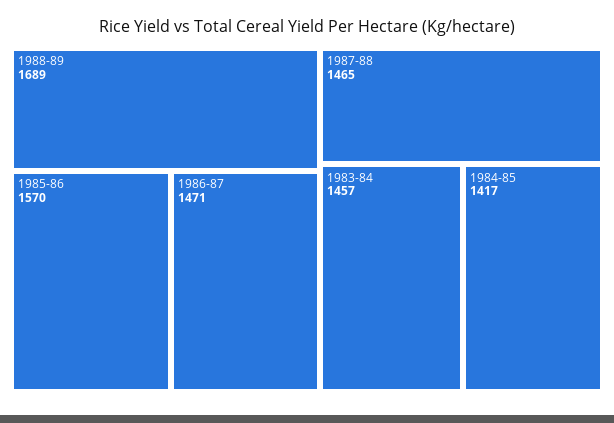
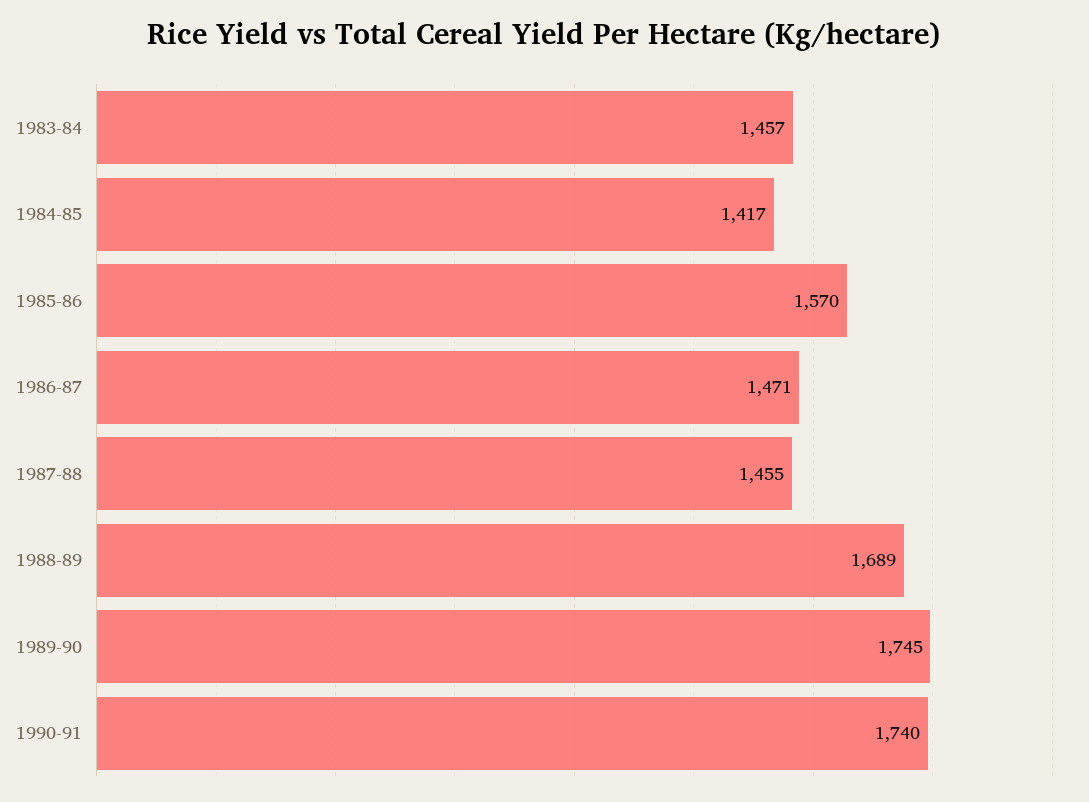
1987-88: 1465 -> 1455
1989-90: none -> 1745
1990-91: none -> 1740

